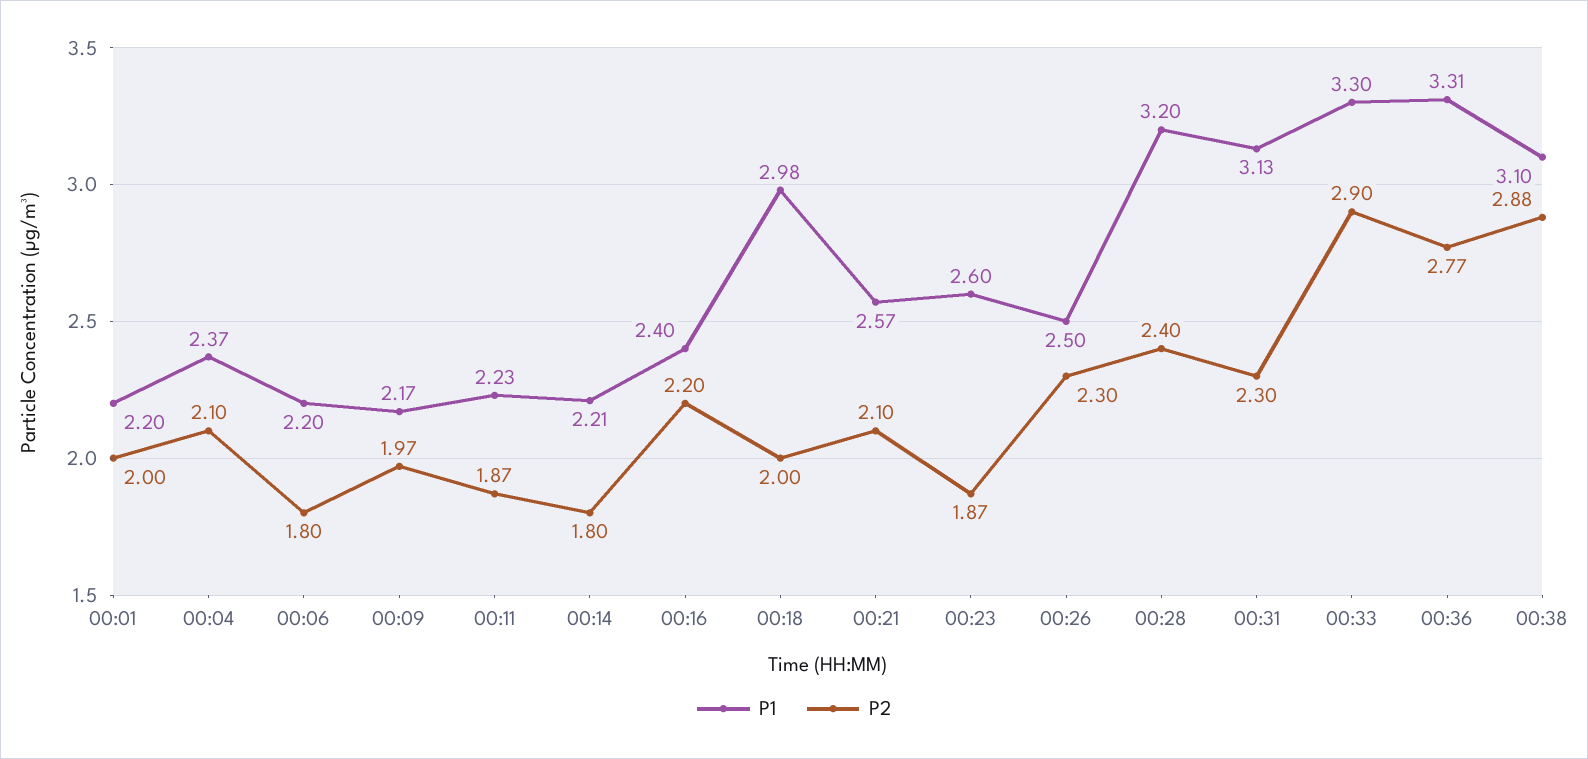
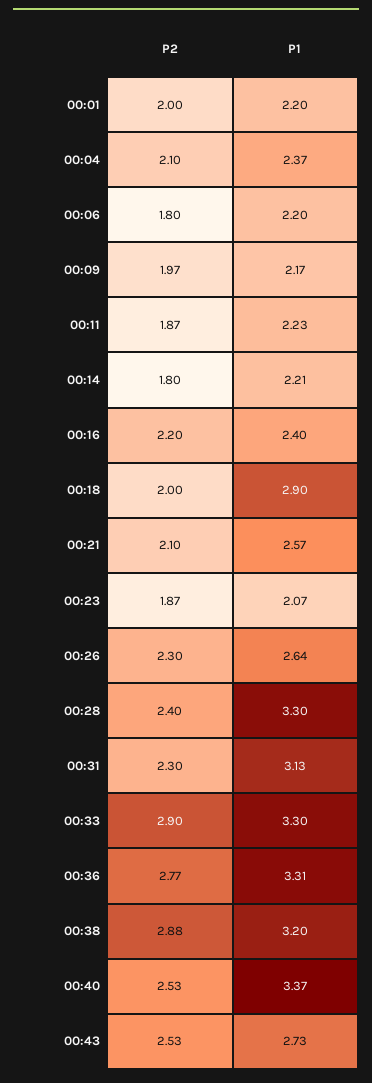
P1, 00:18: 2.98 -> 2.9
P1, 00:23: 2.6 -> 2.07
P1, 00:26: 2.5 -> 2.64
P1, 00:28: 3.2 -> 3.3
P1, 00:38: 3.1 -> 3.2
P2, 00:40: none -> 2.53
P1, 00:40: none -> 3.37
P2, 00:43: none -> 2.53
P1, 00:43: none -> 2.73

